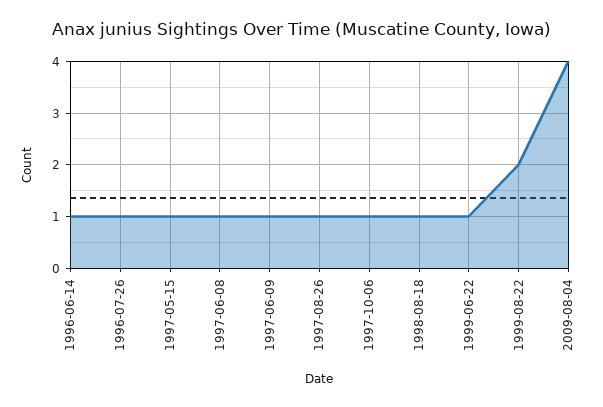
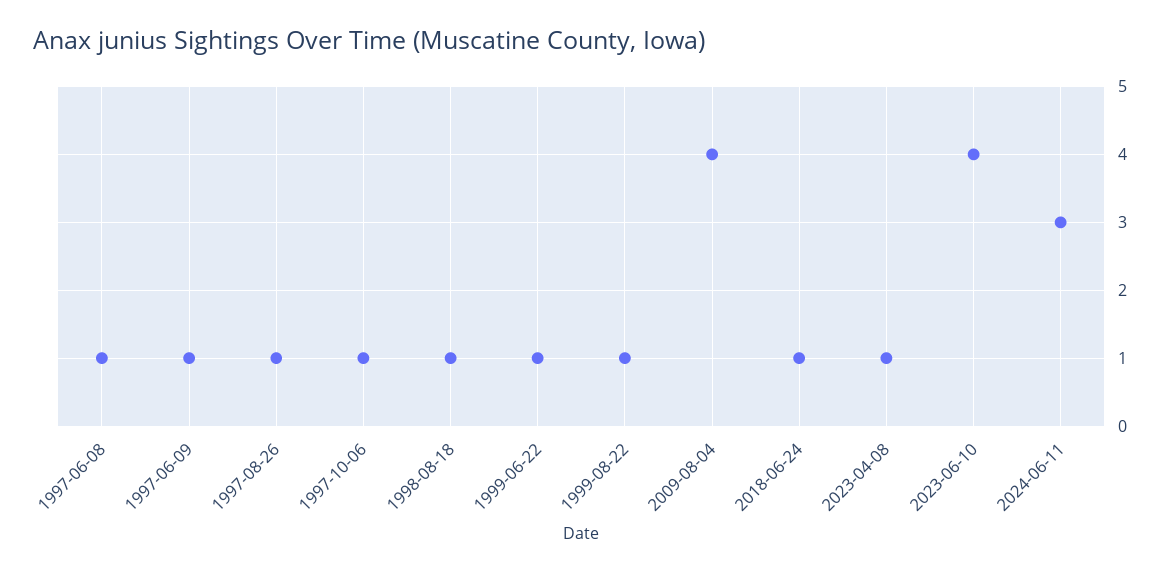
1996-06-14: 1 -> none
1996-07-26: 1 -> none
1997-05-15: 1 -> none
1999-08-22: 2 -> 1
2018-06-24: none -> 1
2023-04-08: none -> 1
2023-06-10: none -> 4
2024-06-11: none -> 3

